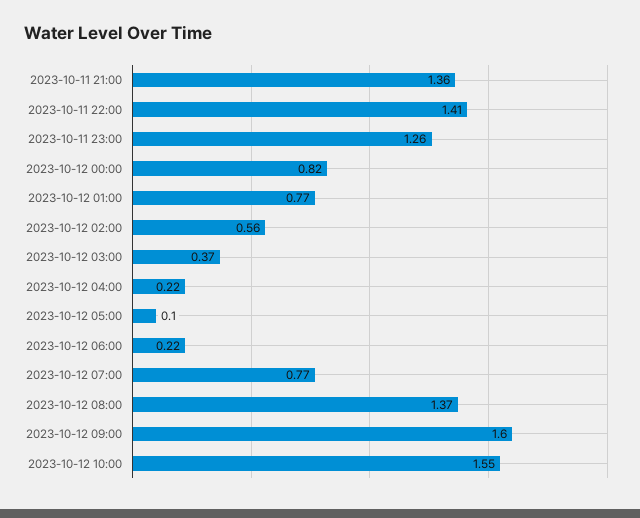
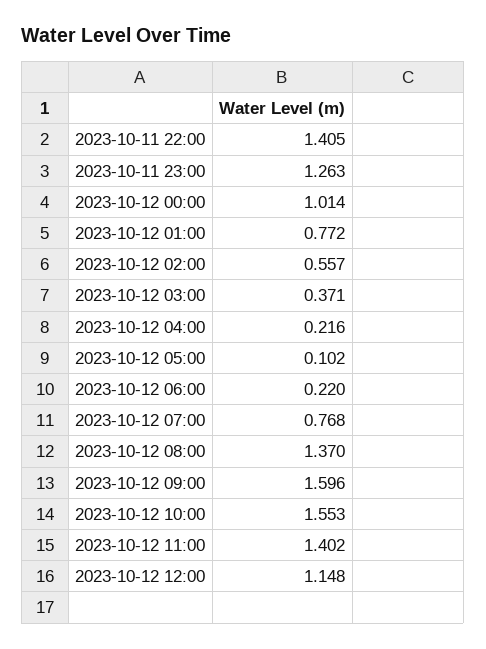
2023-10-11 21:00: 1.36 -> none
2023-10-12 00:00: 0.82 -> 1.014
2023-10-12 11:00: none -> 1.402
2023-10-12 12:00: none -> 1.148

